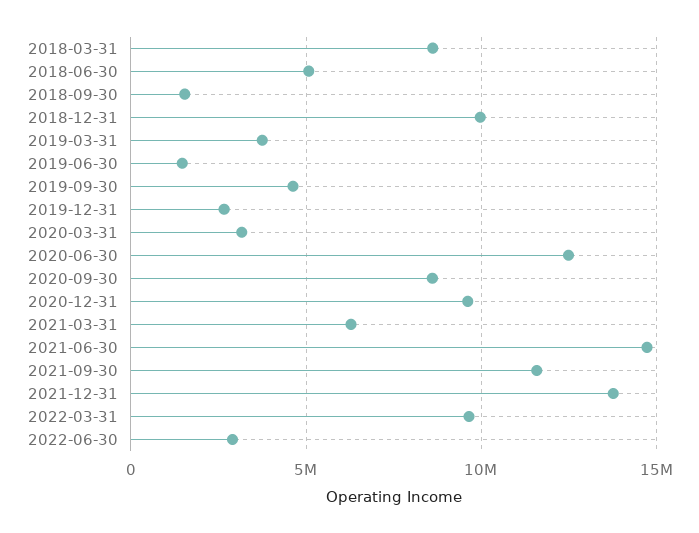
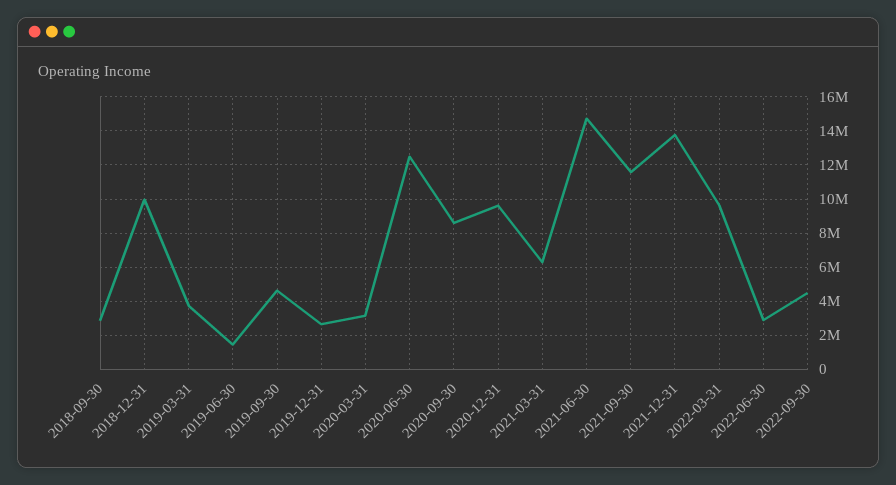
2018-03-31: 8500000 -> none
2018-06-30: 5000000 -> none
2018-09-30: 1500000 -> 3000000
2022-09-30: none -> 4500000

